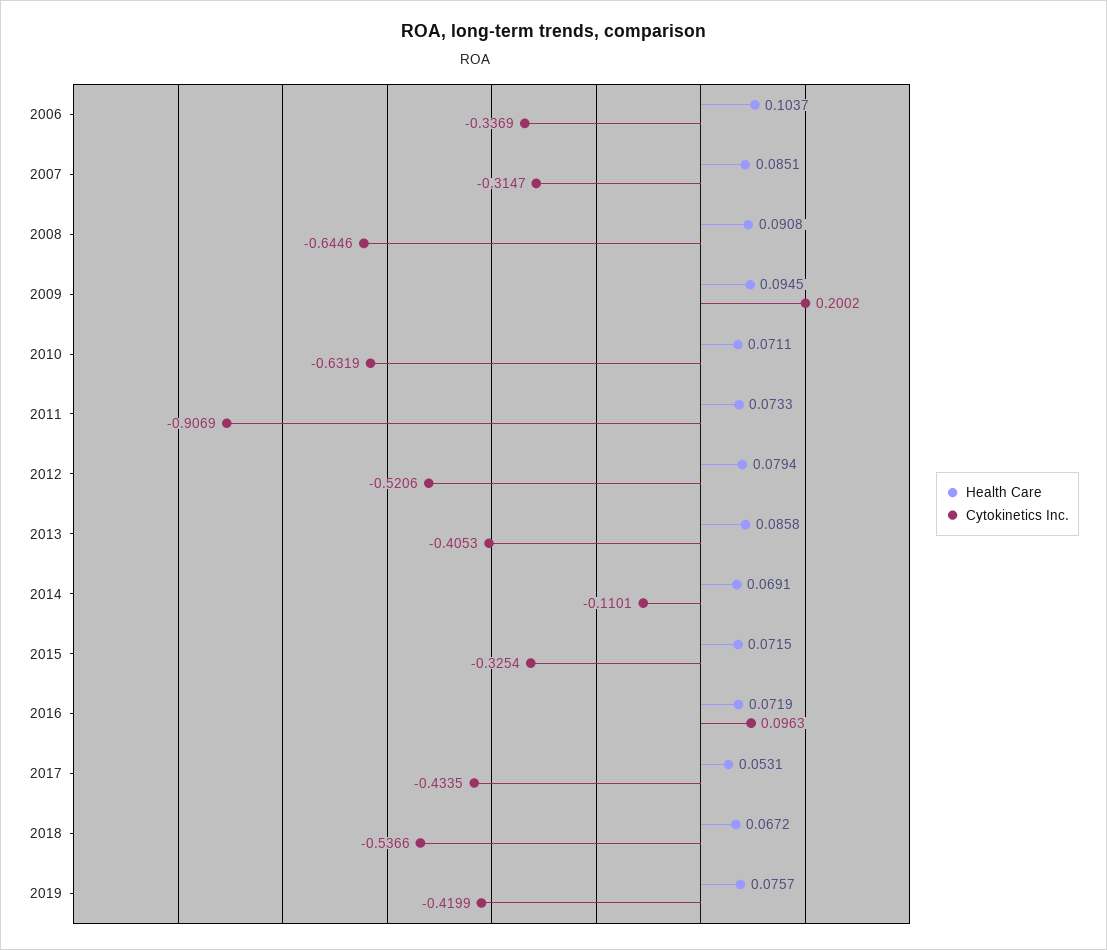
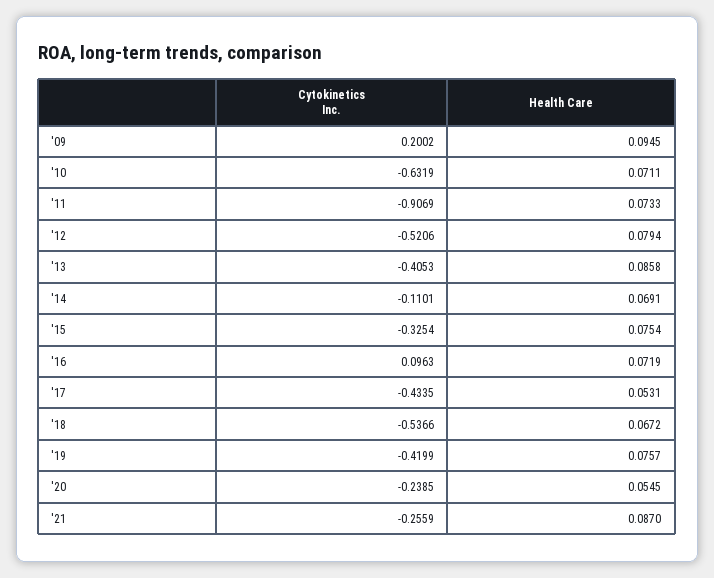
Health Care, 2006: 0.1037 -> none
Cytokinetics Inc., 2006: -0.3369 -> none
Health Care, 2007: 0.0851 -> none
Cytokinetics Inc., 2007: -0.3147 -> none
Health Care, 2008: 0.0908 -> none
Cytokinetics Inc., 2008: -0.6446 -> none
Health Care, 2015: 0.0715 -> 0.0754
Cytokinetics Inc., '20: none -> -0.2385
Health Care, '20: none -> 0.0545
Cytokinetics Inc., '21: none -> -0.2559
Health Care, '21: none -> 0.087

